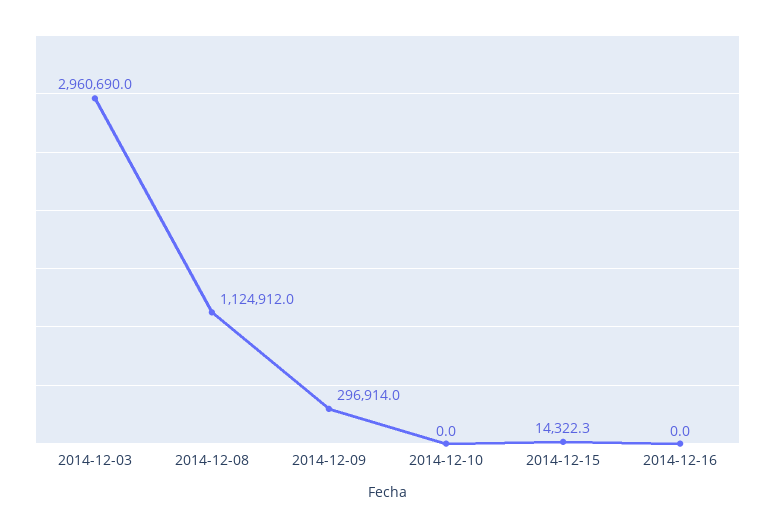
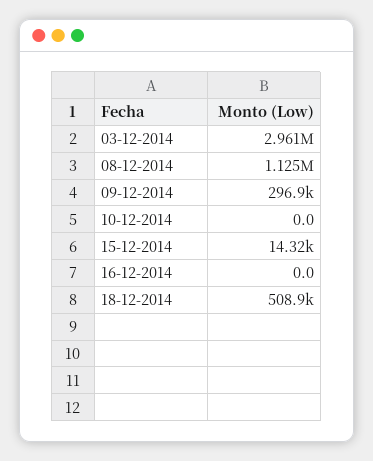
18-12-2014: none -> 508900

